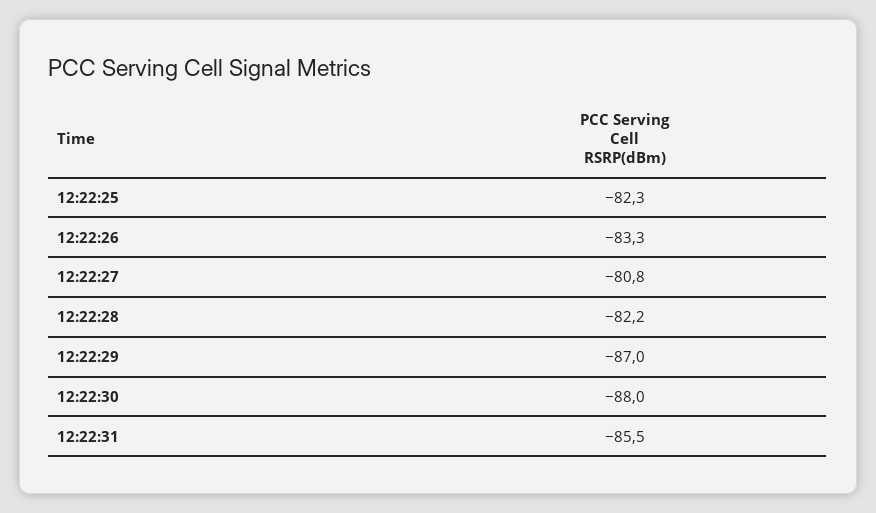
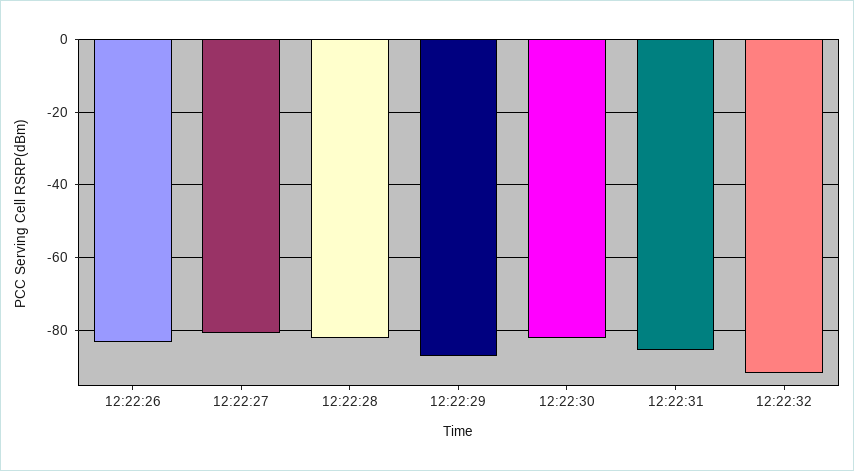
12:22:25: -82.3 -> none
12:22:30: -88 -> -82
12:22:32: none -> -92

